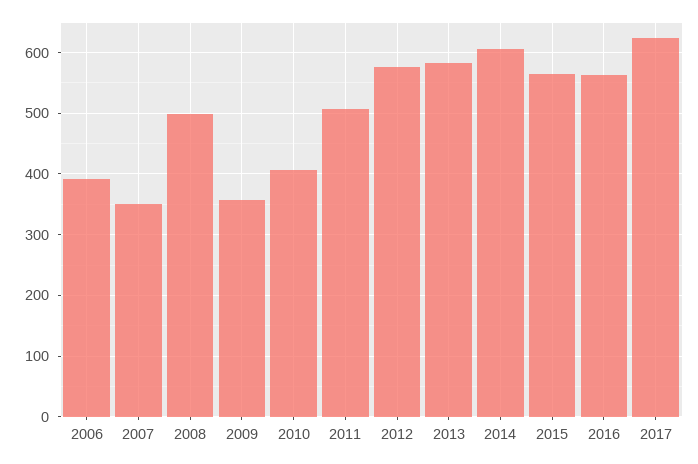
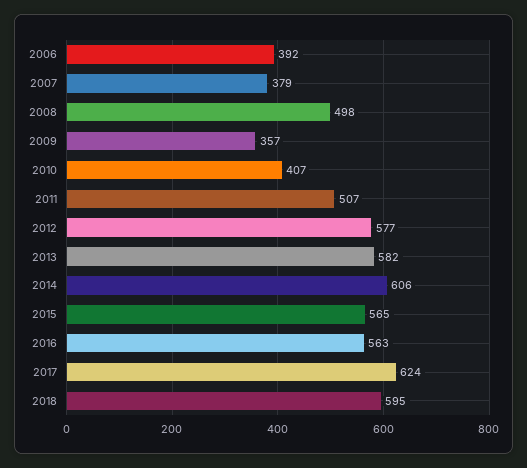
2007: 350 -> 379
2018: none -> 595

